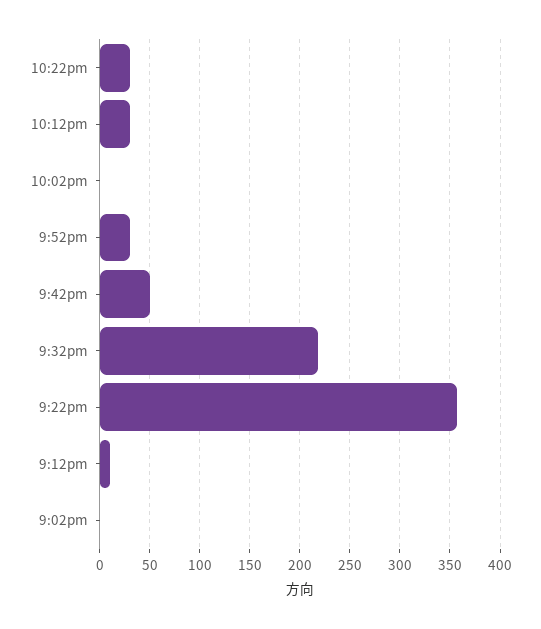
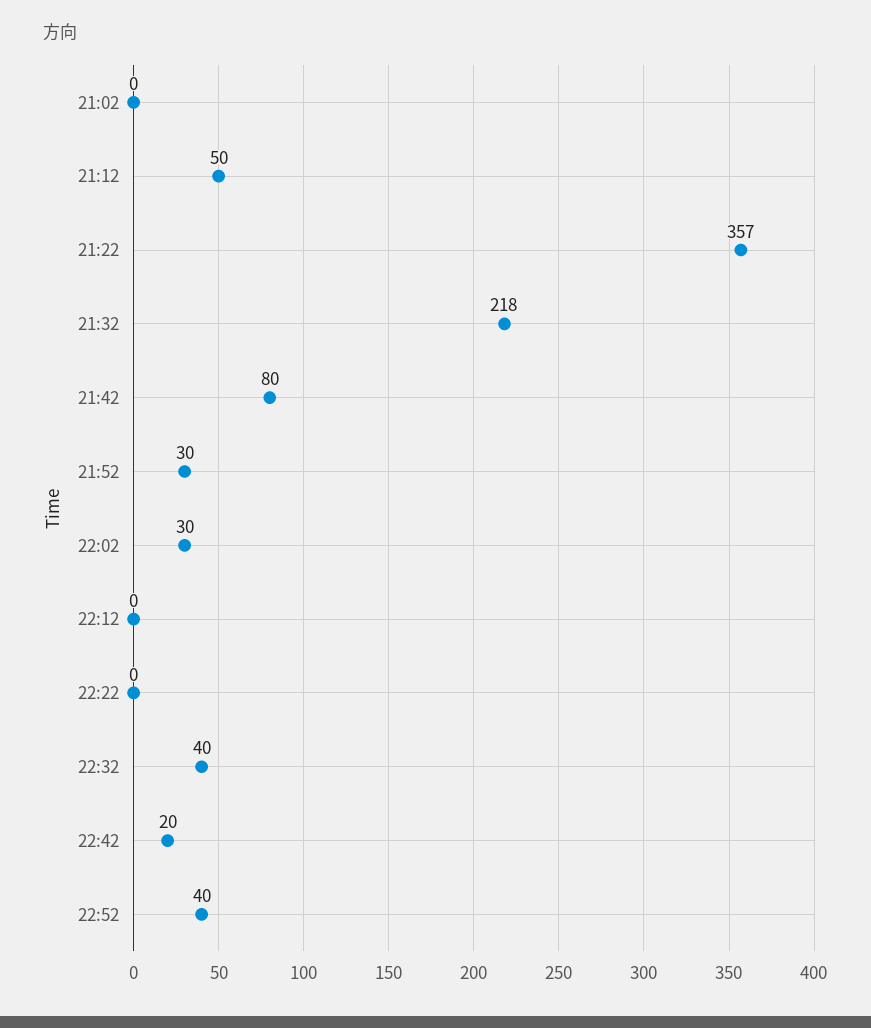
10:22pm: 30 -> 0
10:12pm: 30 -> 0
10:02pm: 0 -> 30
9:42pm: 50 -> 80
9:12pm: 10 -> 50
22:32: none -> 40
22:42: none -> 20
22:52: none -> 40

